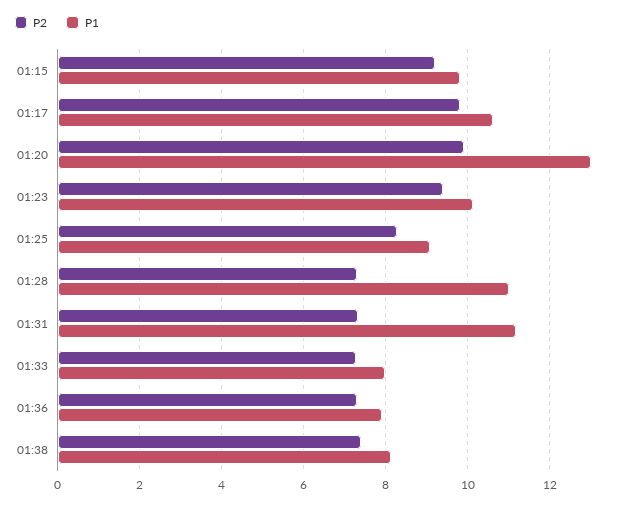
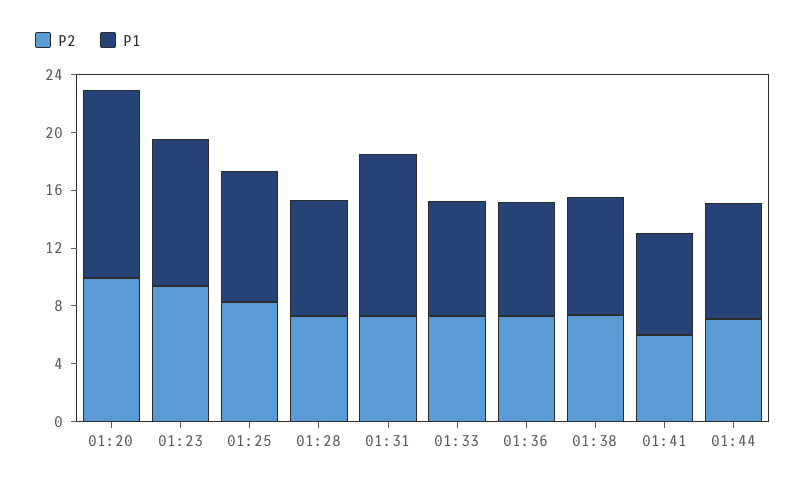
P2, 01:15: 9.2 -> none
P1, 01:15: 9.8 -> none
P2, 01:17: 9.8 -> none
P1, 01:17: 10.6 -> none
P1, 01:28: 11 -> 8
P2, 01:41: none -> 6
P1, 01:41: none -> 7
P2, 01:44: none -> 7
P1, 01:44: none -> 8

